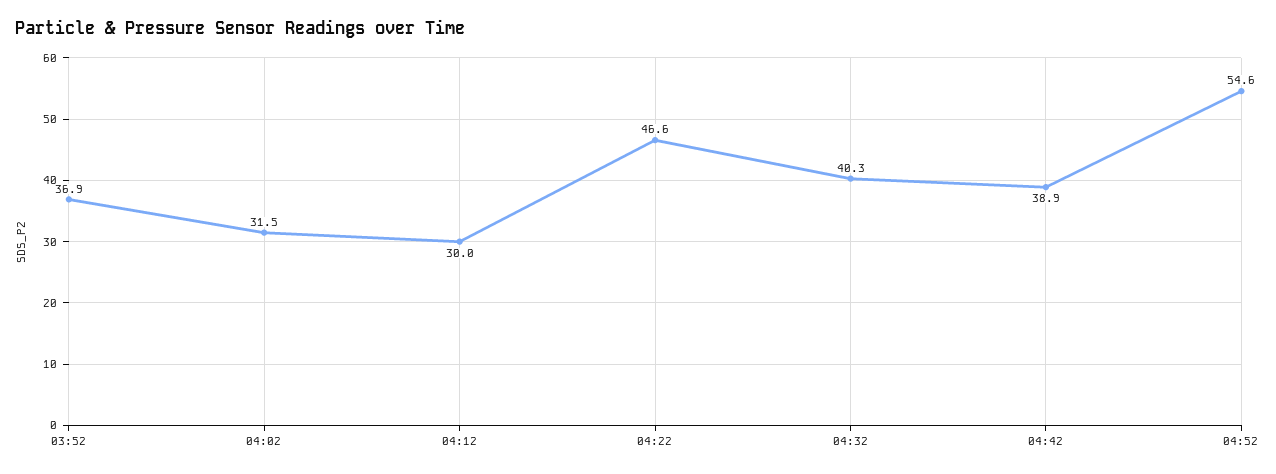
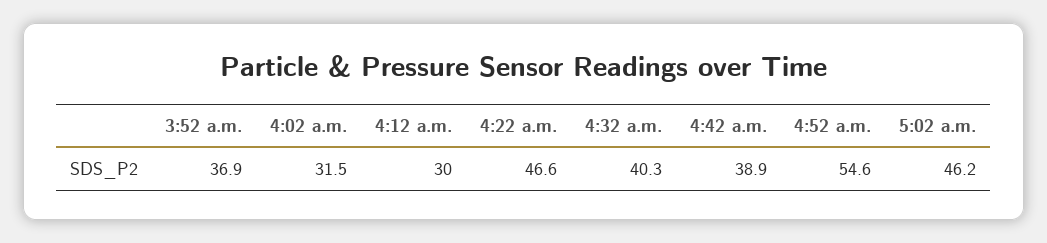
5:02 a.m.: none -> 46.2

